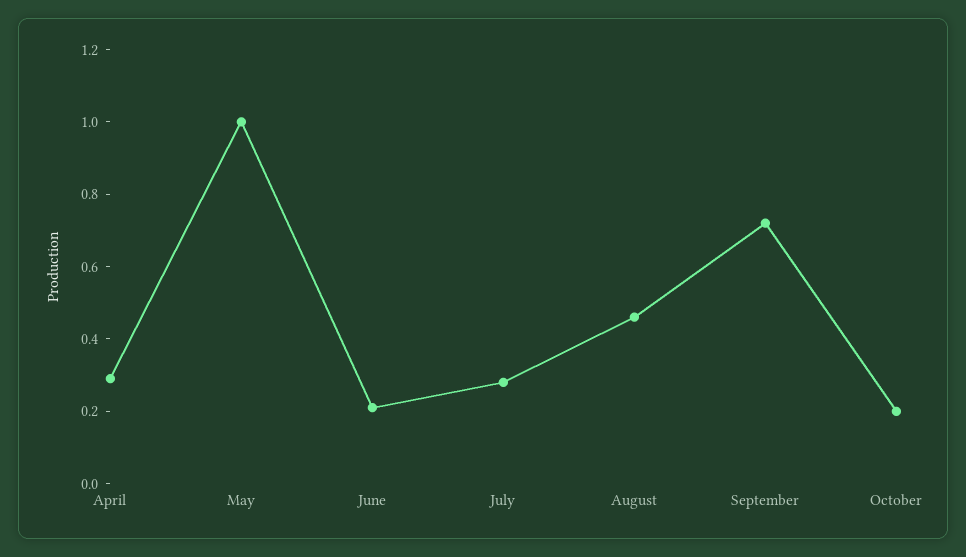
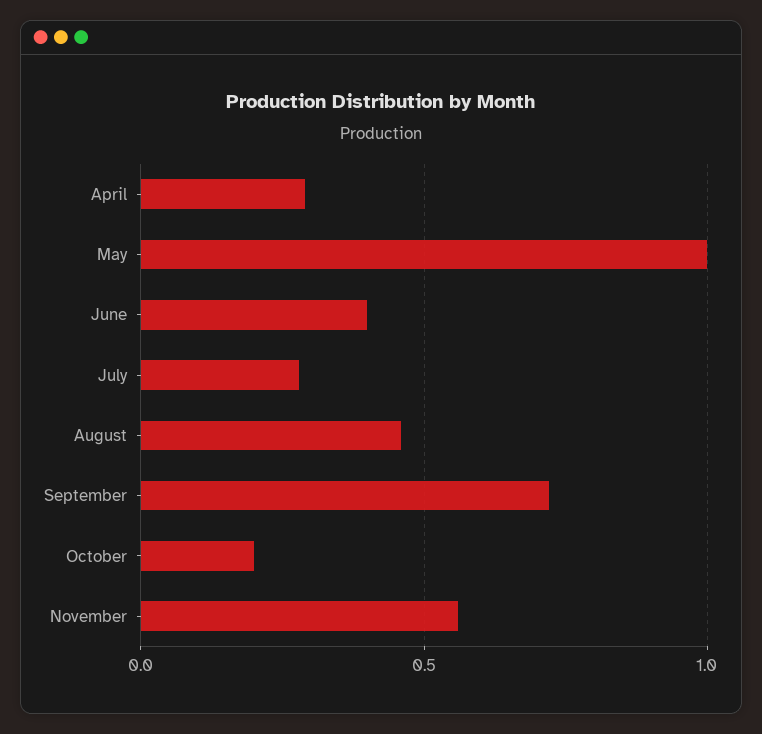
June: 0.2 -> 0.4
November: none -> 0.55

